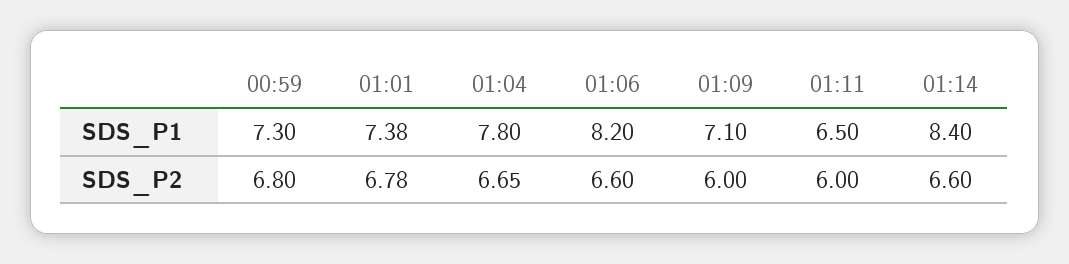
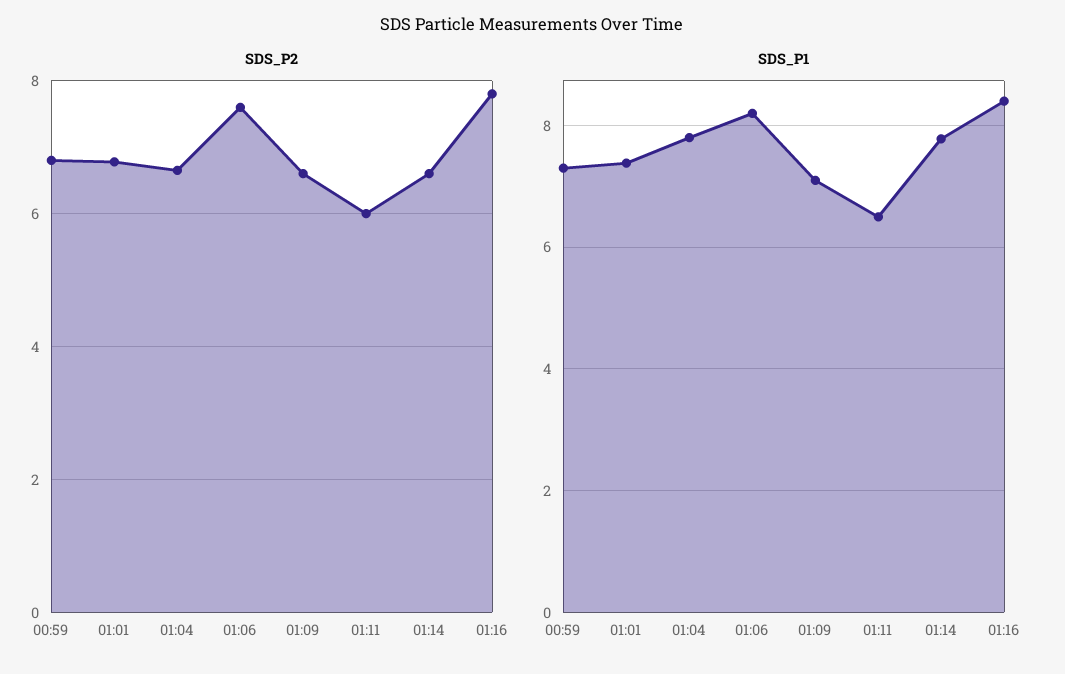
SDS_P1, 01:14: 8.4 -> 7.8
SDS_P2, 01:06: 6.6 -> 7.6
SDS_P2, 01:09: 6 -> 6.6
SDS_P2, 01:16: none -> 7.8
SDS_P1, 01:16: none -> 8.4

